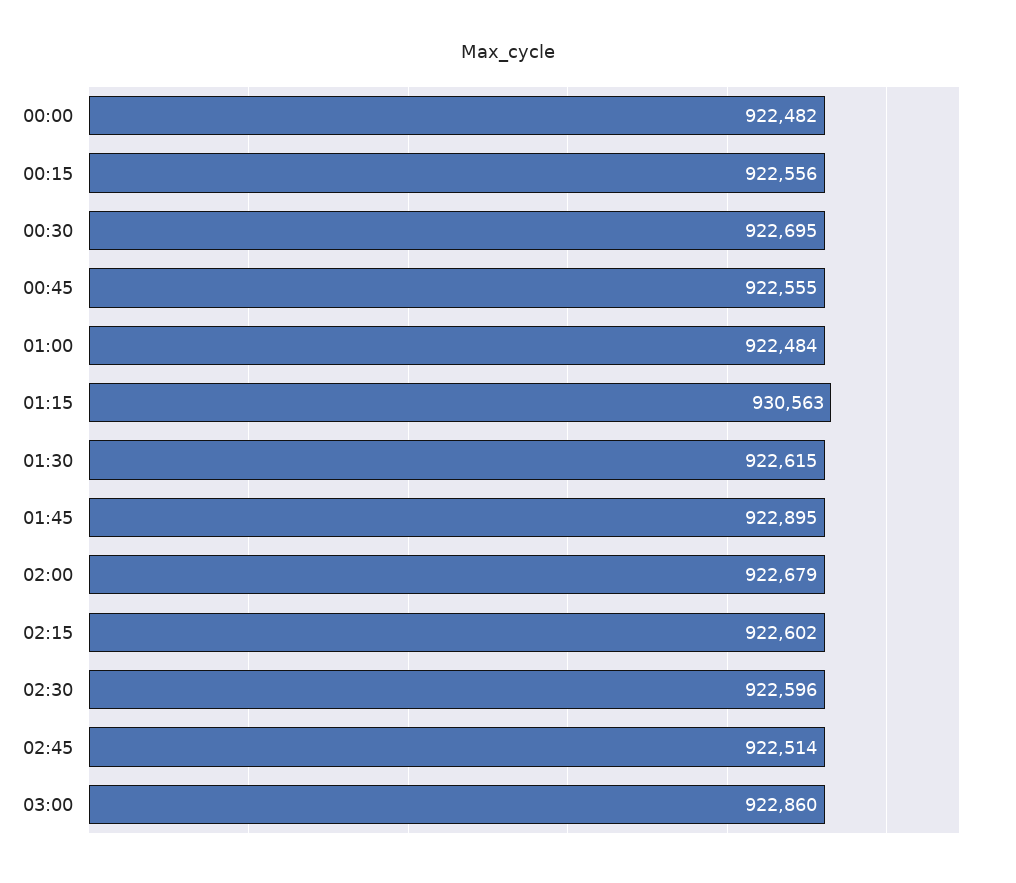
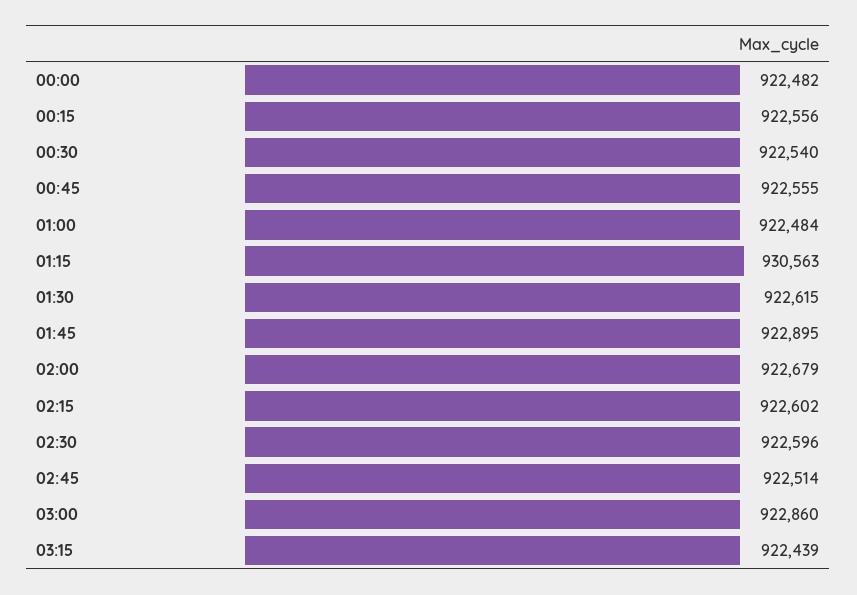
00:30: 922695 -> 922540
03:15: none -> 922439

